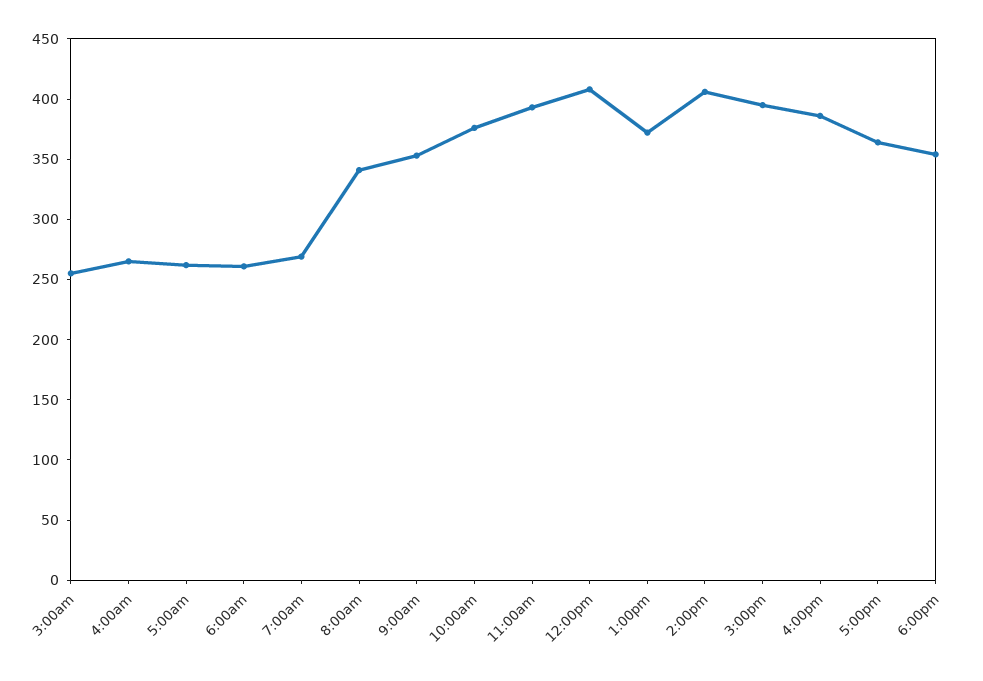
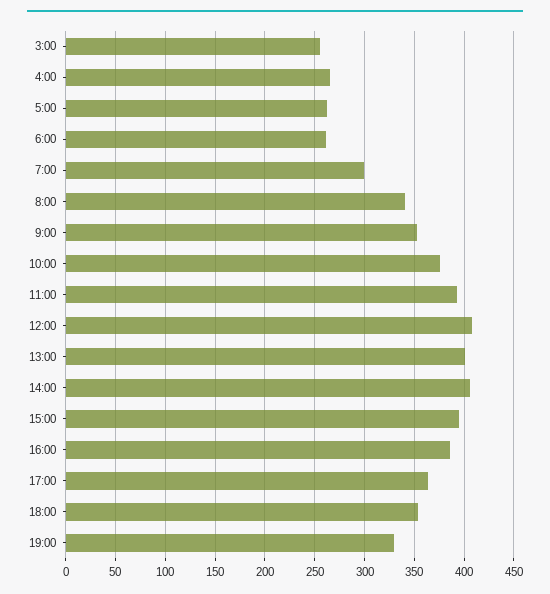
7:00am: 270 -> 300
1:00pm: 370 -> 400
19:00: none -> 330

